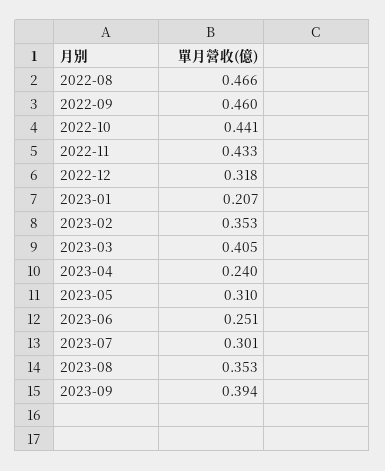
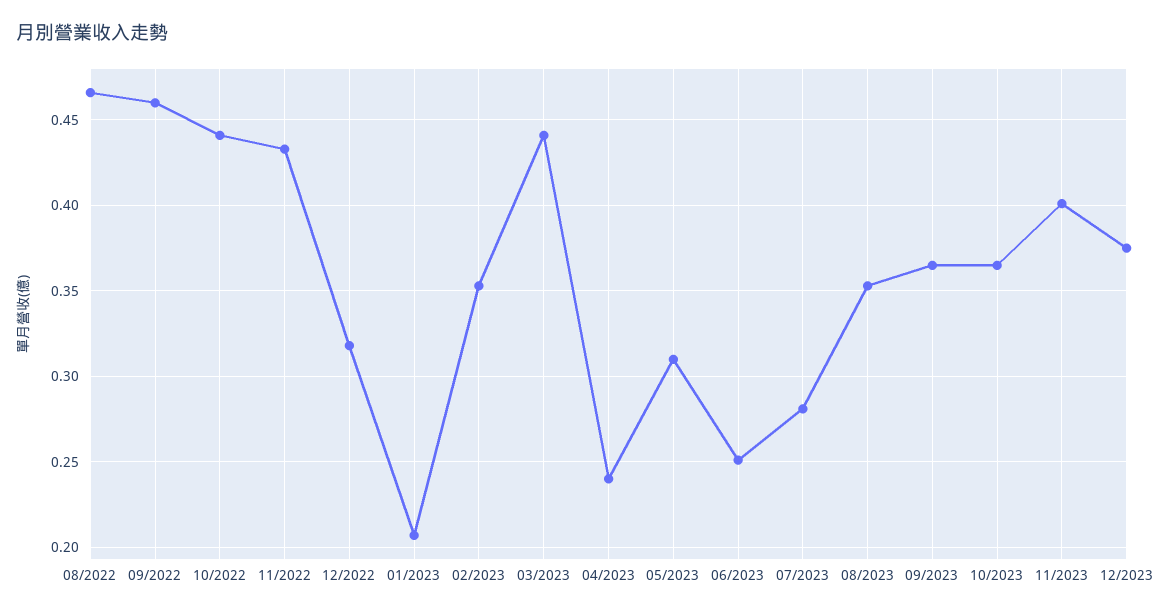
2023-03: 0.405 -> 0.44
2023-07: 0.301 -> 0.28
2023-09: 0.394 -> 0.365
10/2023: none -> 0.365
11/2023: none -> 0.4
12/2023: none -> 0.375

